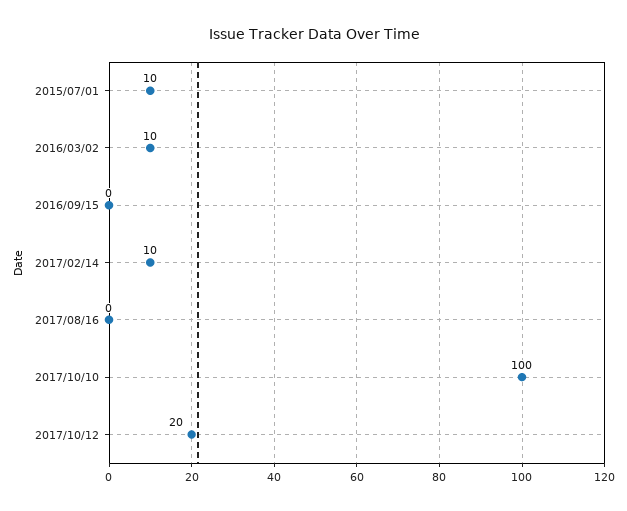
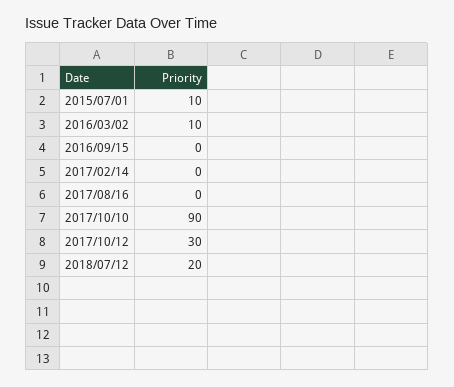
2017/02/14: 10 -> 0
2017/10/10: 100 -> 90
2017/10/12: 20 -> 30
2018/07/12: none -> 20

